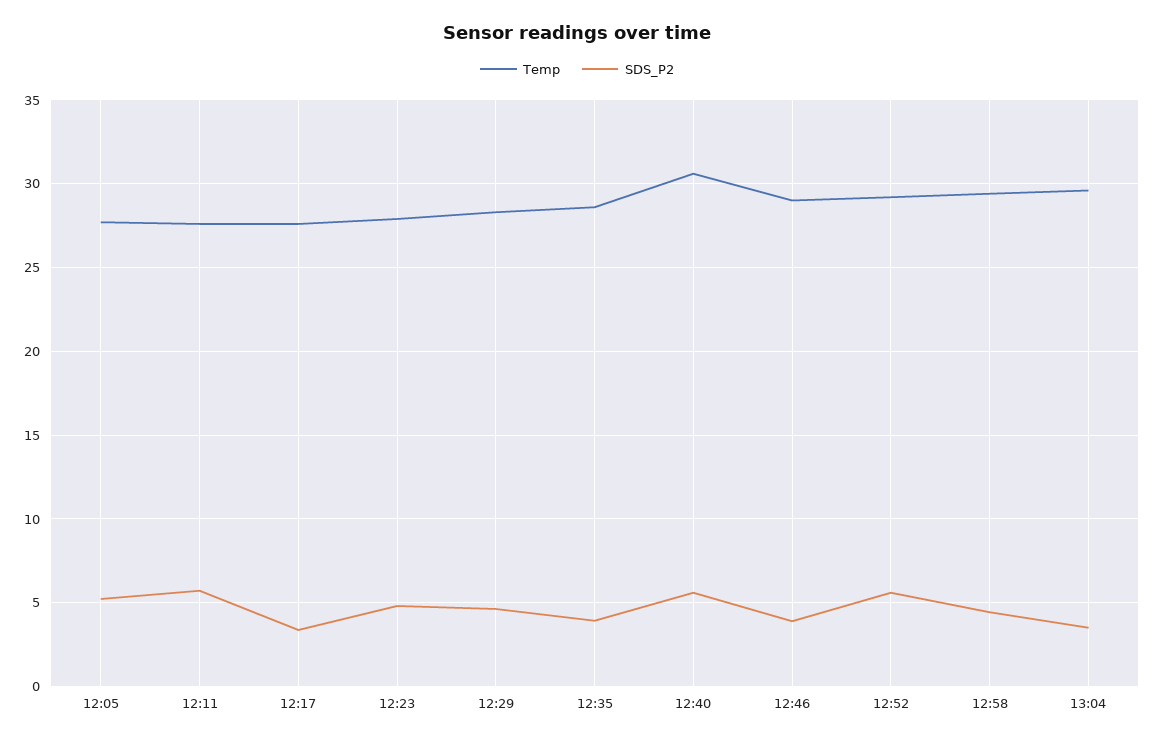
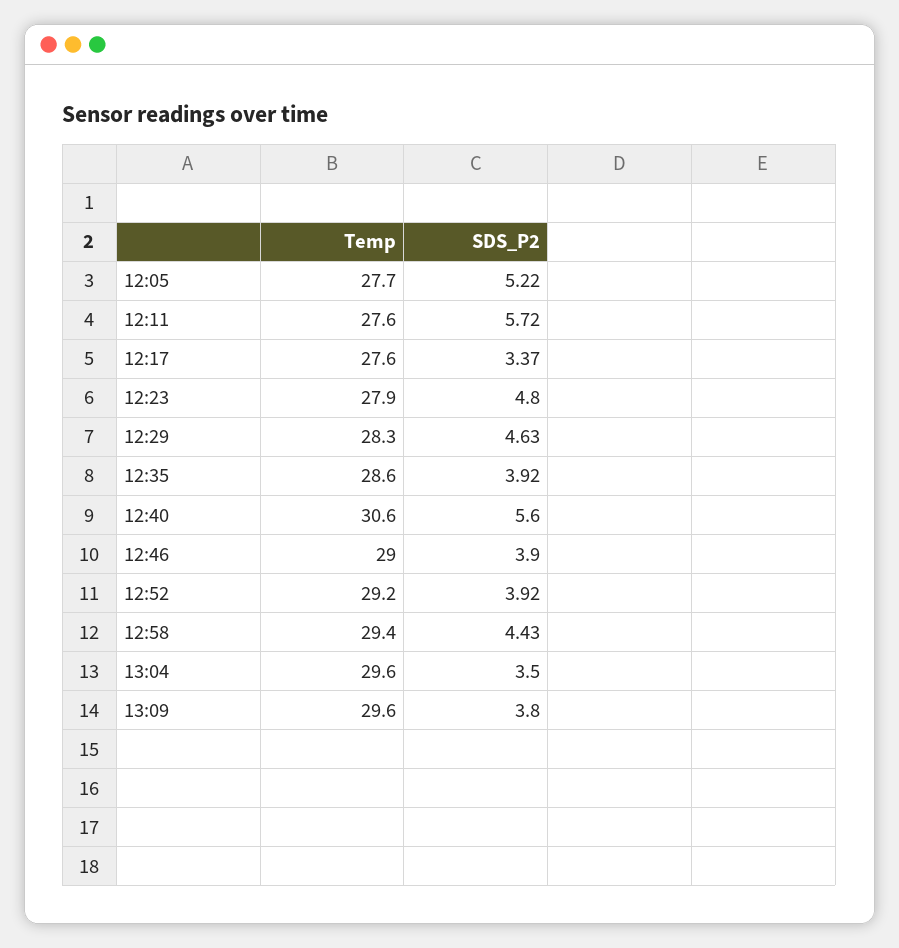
SDS_P2, 12:52: 5.5 -> 3.92
Temp, 13:09: none -> 29.6
SDS_P2, 13:09: none -> 3.8

